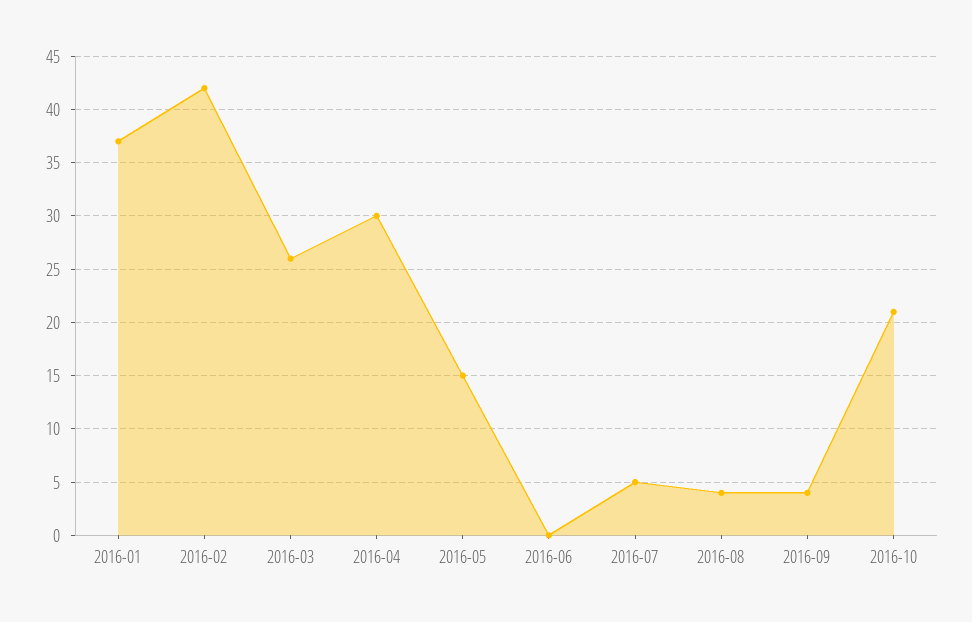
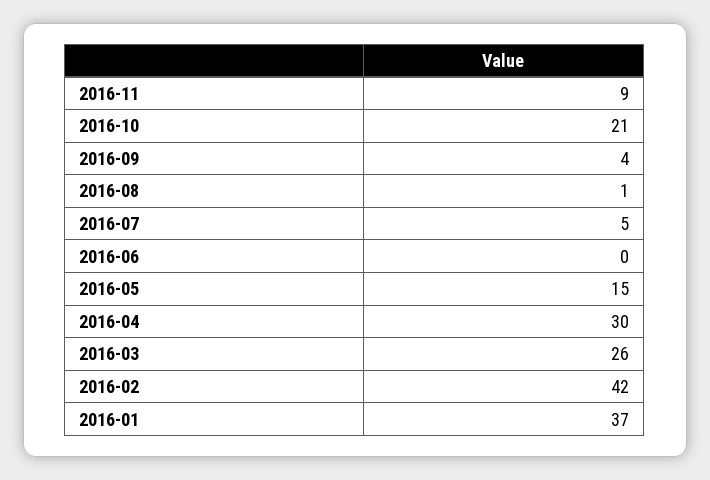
2016-08: 4 -> 1
2016-11: none -> 9

